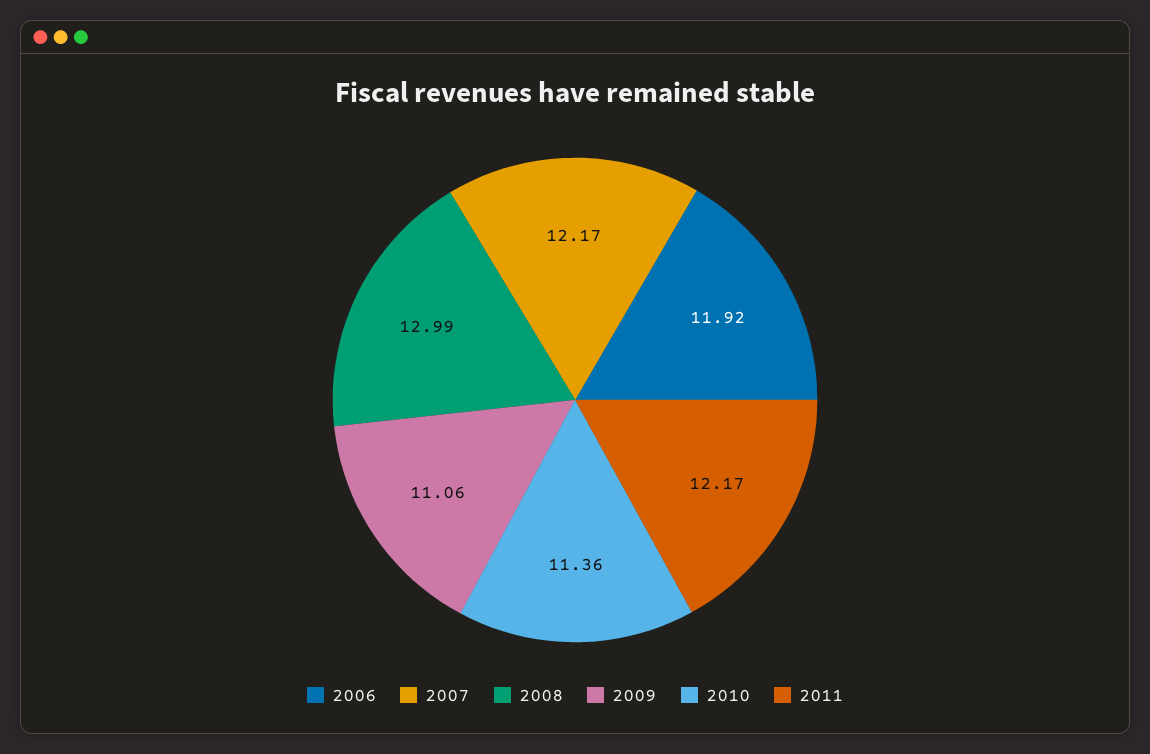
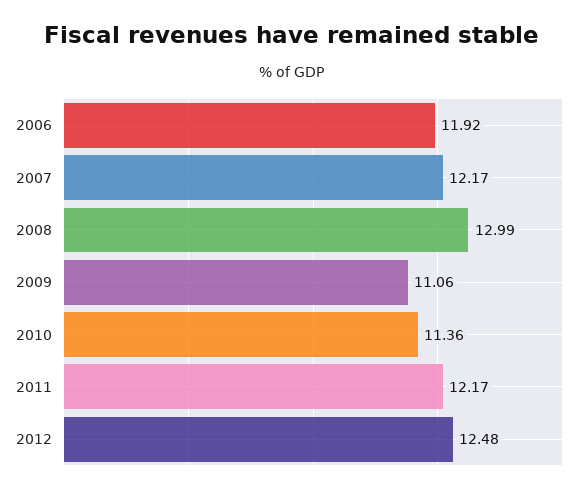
2012: none -> 12.48

